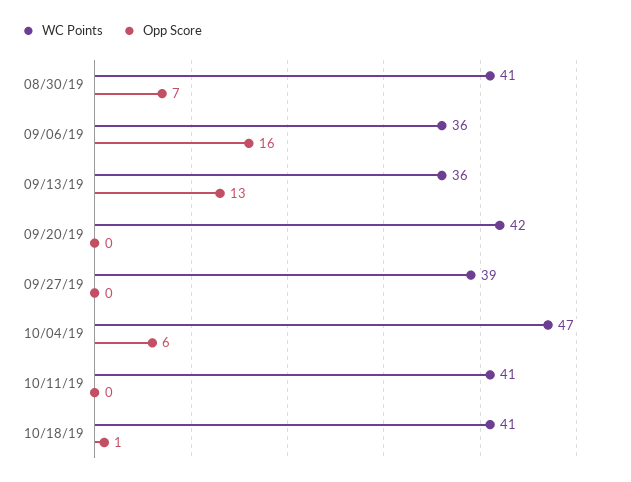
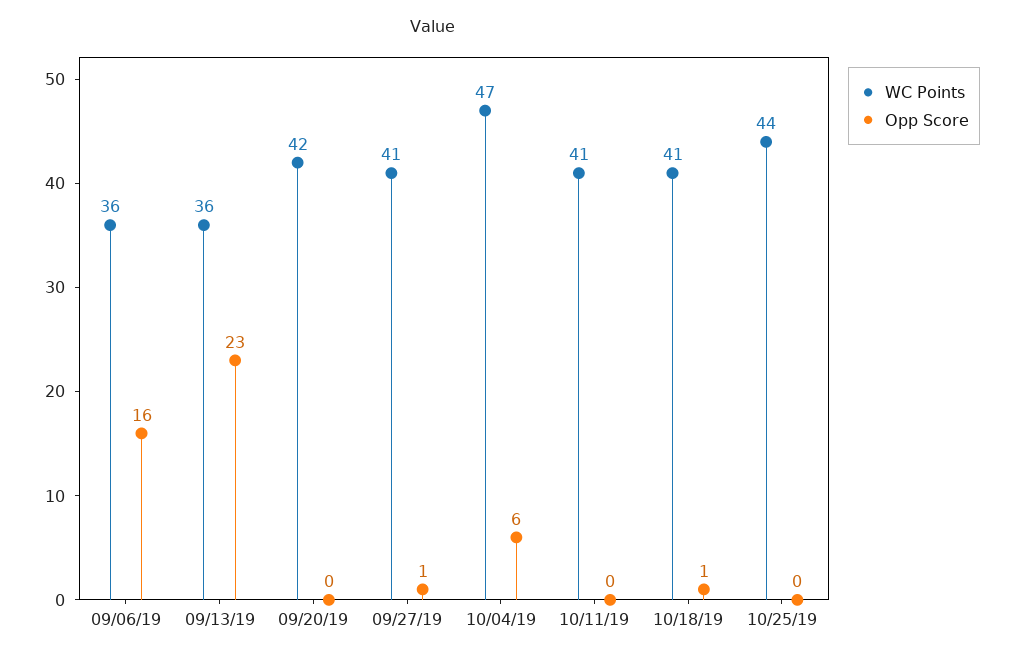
WC Points, 08/30/19: 41 -> none
Opp Score, 08/30/19: 7 -> none
Opp Score, 09/13/19: 13 -> 23
WC Points, 09/27/19: 39 -> 41
Opp Score, 09/27/19: 0 -> 1
WC Points, 10/25/19: none -> 44
Opp Score, 10/25/19: none -> 0

